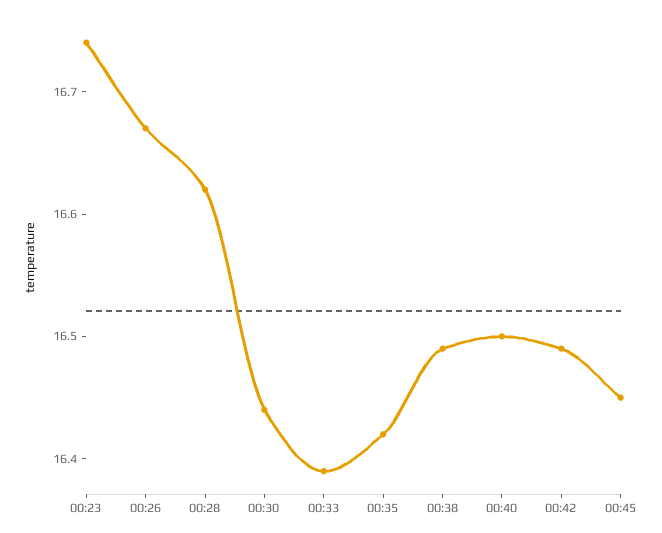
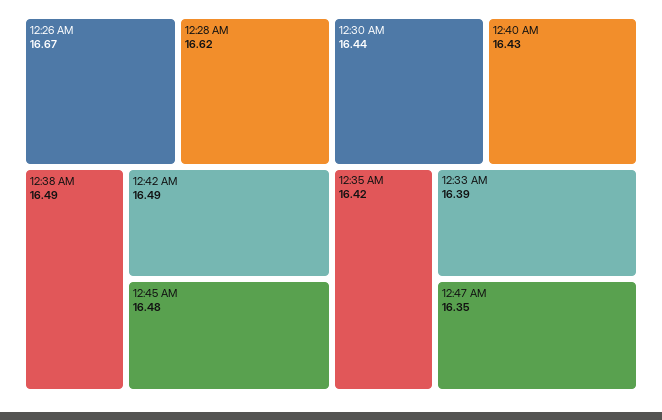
00:23: 16.74 -> none
00:40: 16.5 -> 16.43
00:45: 16.45 -> 16.48
12:47 AM: none -> 16.35

